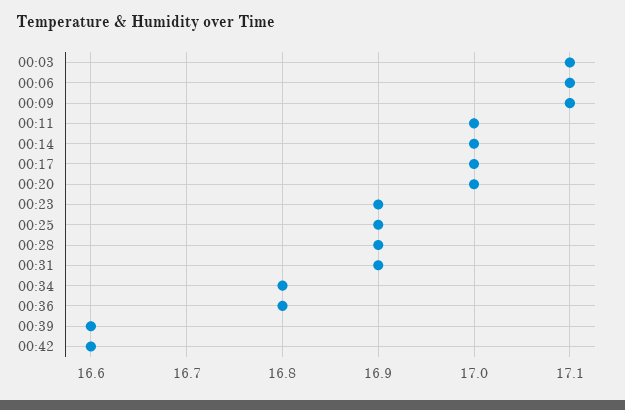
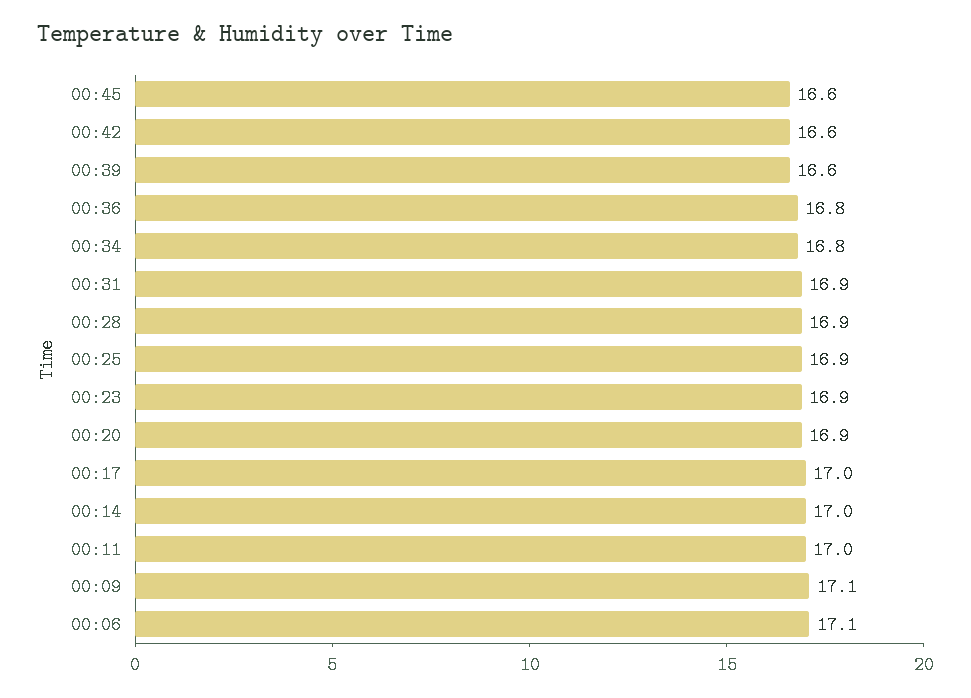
00:03: 17.1 -> none
00:20: 17 -> 16.9
00:45: none -> 16.6

